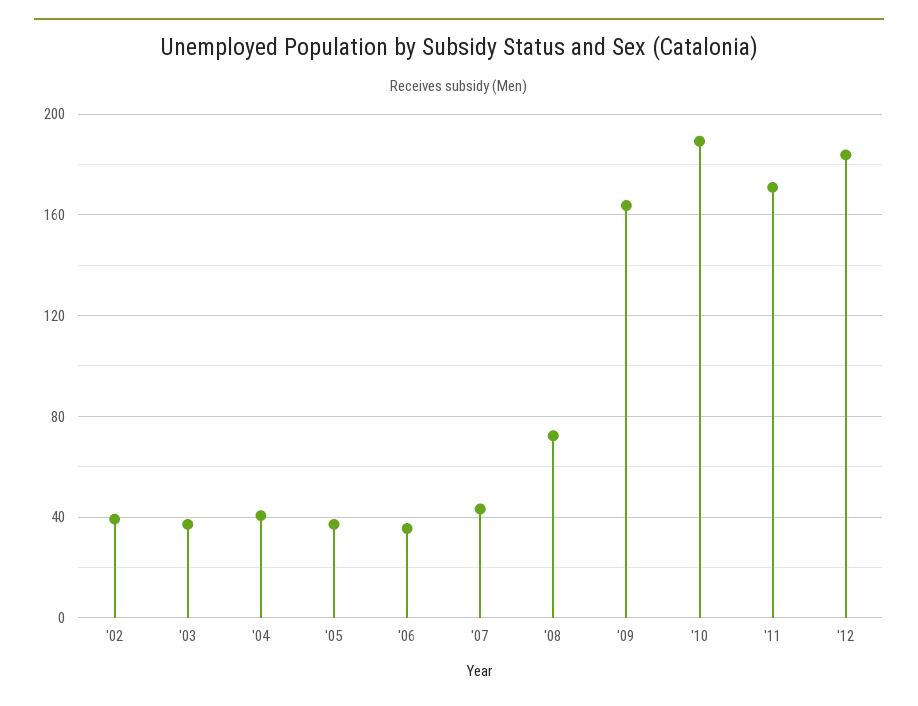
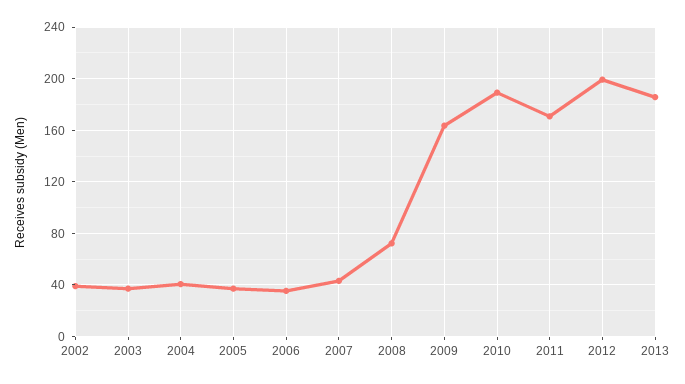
'12: 185 -> 200
2013: none -> 185

